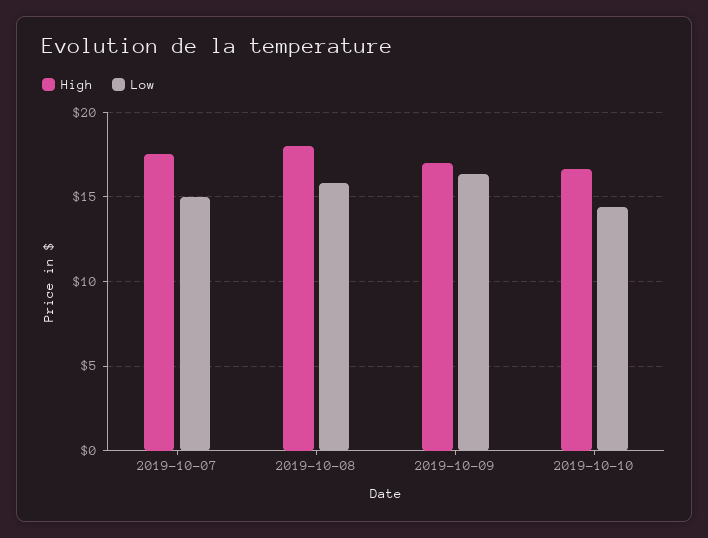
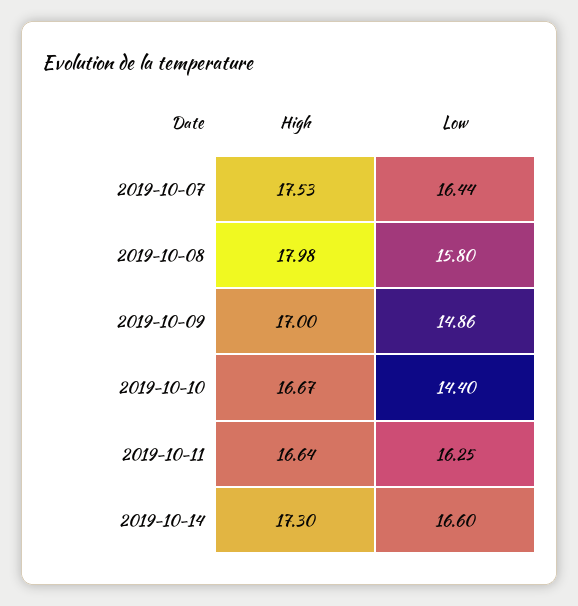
Low, 2019-10-07: 15 -> 16.44
Low, 2019-10-09: 16.5 -> 14.86
High, 2019-10-11: none -> 16.64
Low, 2019-10-11: none -> 16.25
High, 2019-10-14: none -> 17.3
Low, 2019-10-14: none -> 16.6

